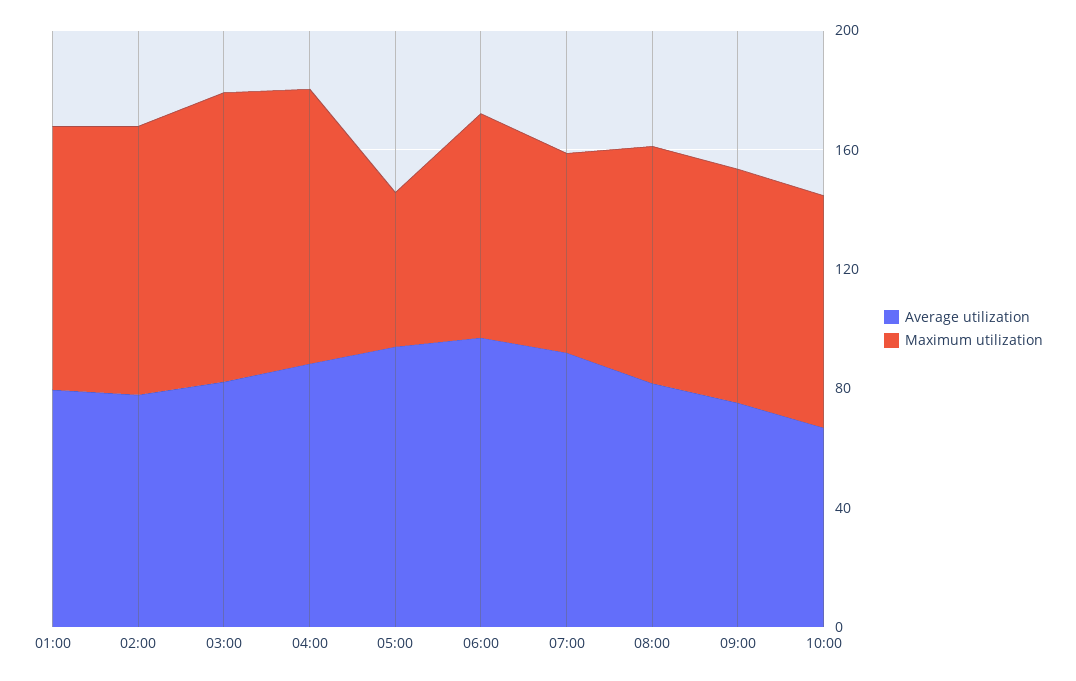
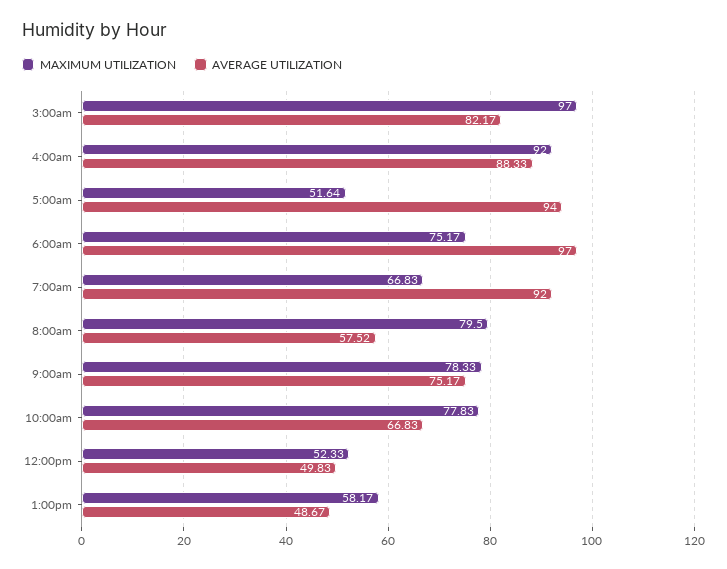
Average utilization, 01:00: 80 -> none
Maximum utilization, 01:00: 90 -> none
Average utilization, 02:00: 80 -> none
Maximum utilization, 02:00: 90 -> none
Average utilization, 08:00: 80 -> 57.52
Maximum utilization, 12:00pm: none -> 52.33
Average utilization, 12:00pm: none -> 49.83
Maximum utilization, 1:00pm: none -> 58.17
Average utilization, 1:00pm: none -> 48.67

